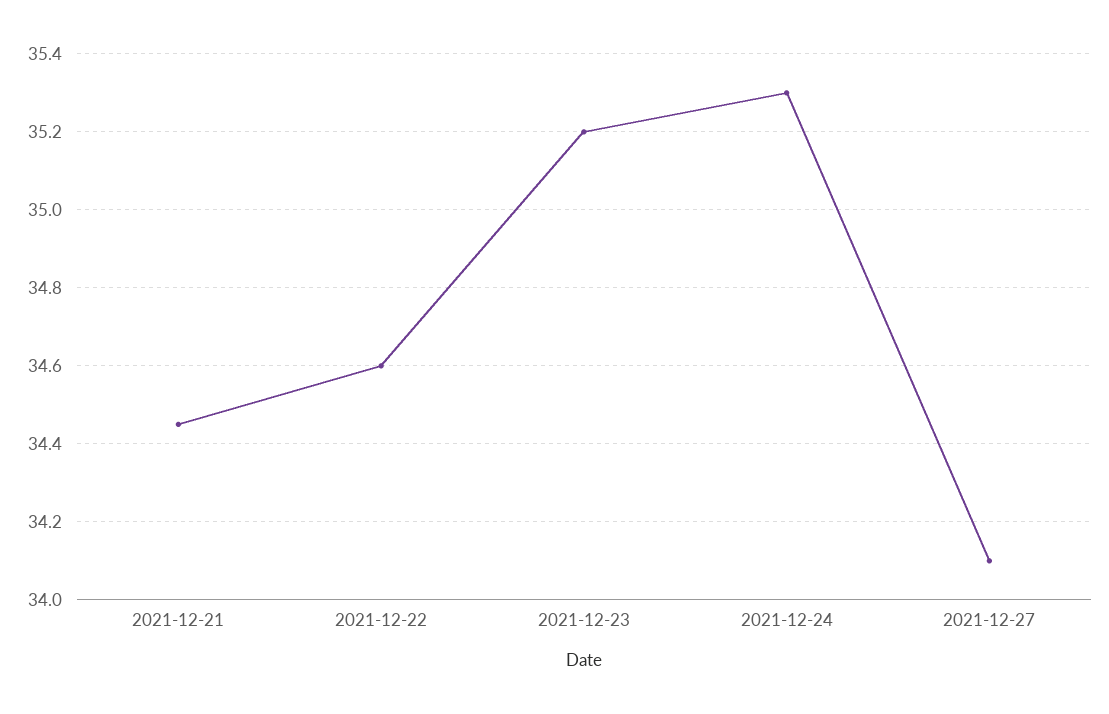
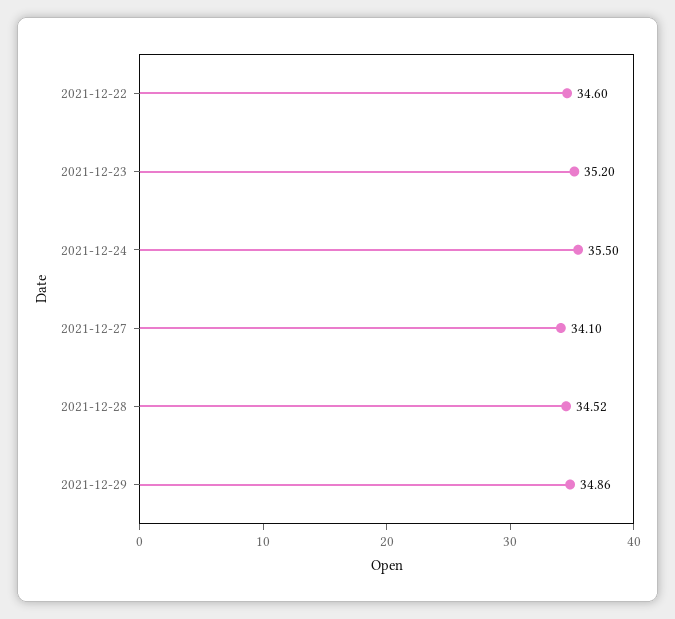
2021-12-21: 34.45 -> none
2021-12-24: 35.3 -> 35.5
2021-12-28: none -> 34.52
2021-12-29: none -> 34.86

